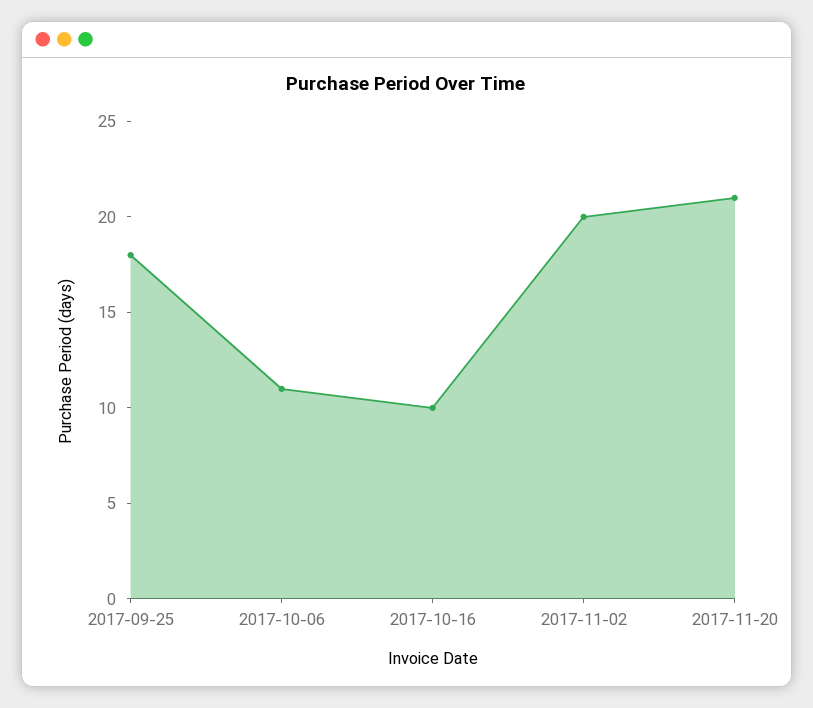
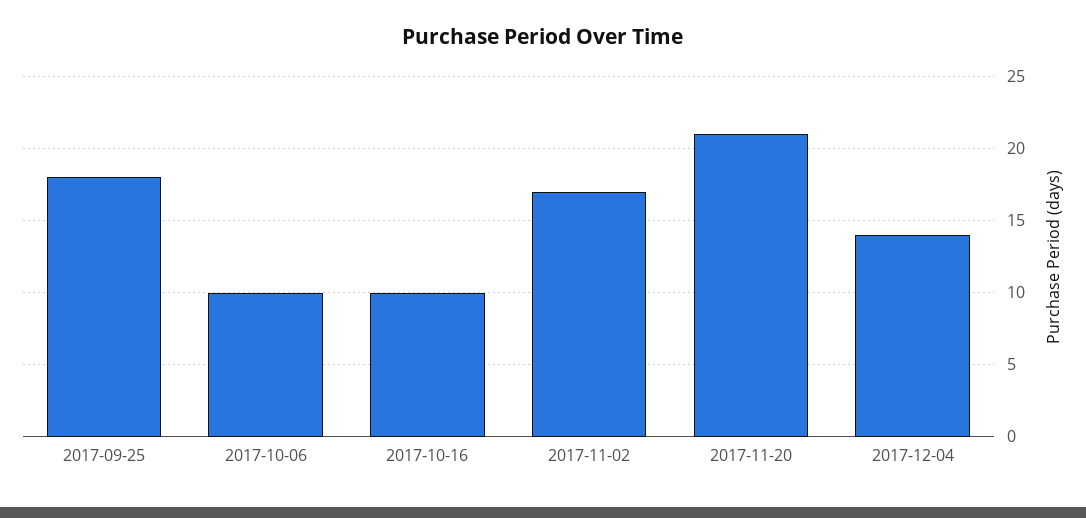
2017-10-06: 11 -> 10
2017-11-02: 20 -> 17
2017-12-04: none -> 14

